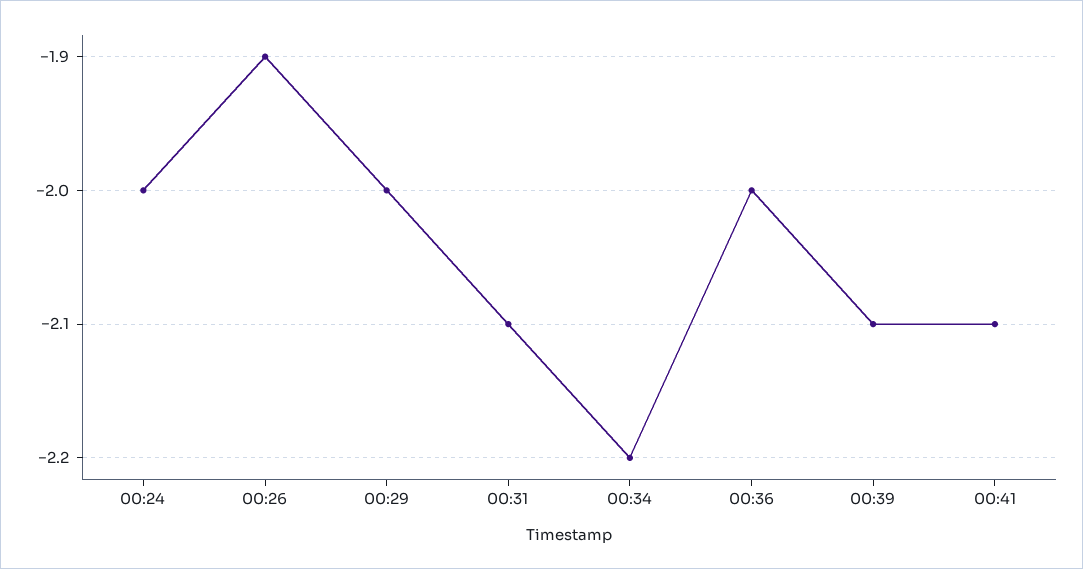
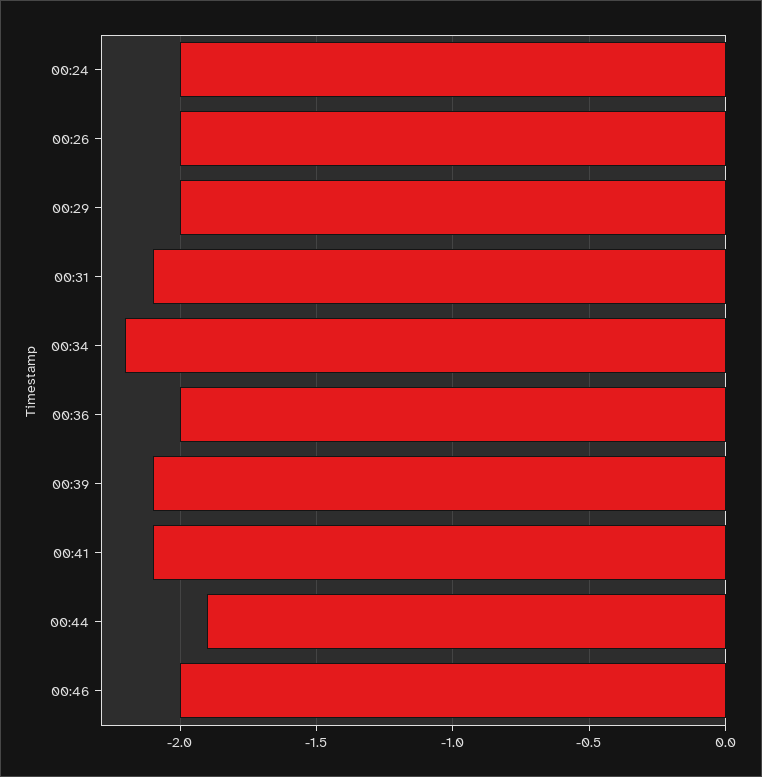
00:26: -1.9 -> -2
00:44: none -> -1.9
00:46: none -> -2

